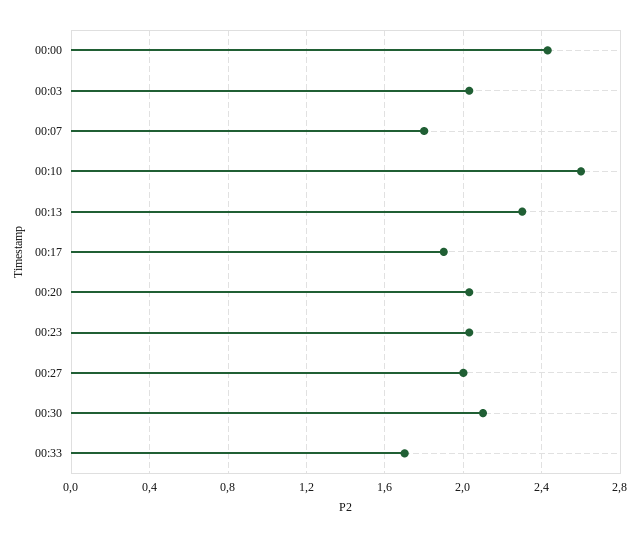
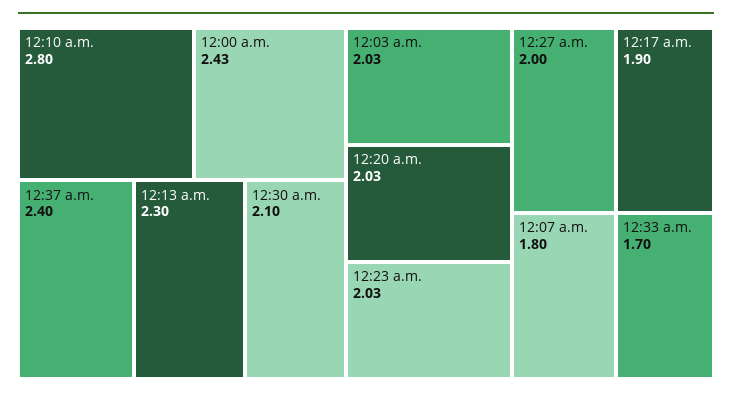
00:10: 2.6 -> 2.8
12:37 a.m.: none -> 2.4

